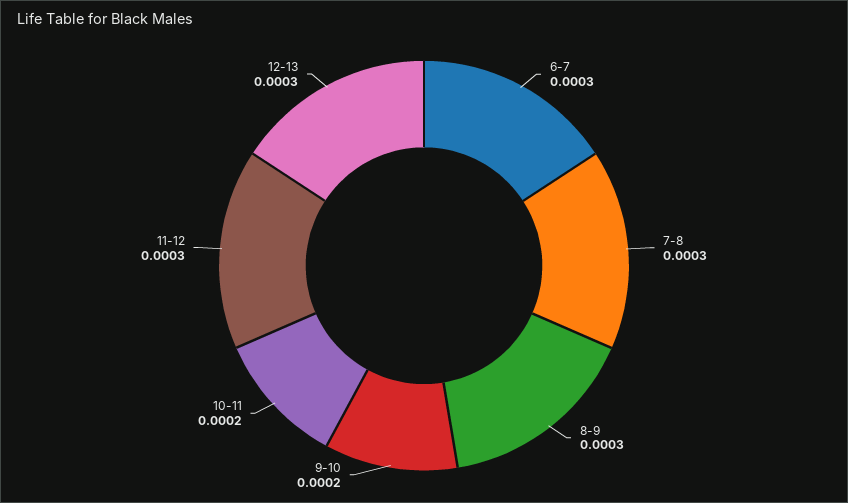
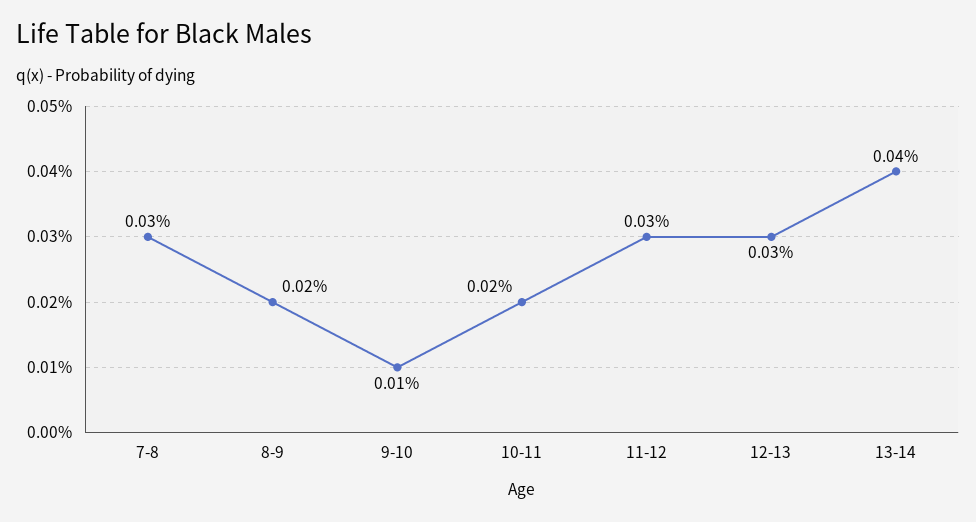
6-7: 0.0003 -> none
8-9: 0.0003 -> 0.0002
9-10: 0.0002 -> 0.0001
13-14: none -> 0.0004

